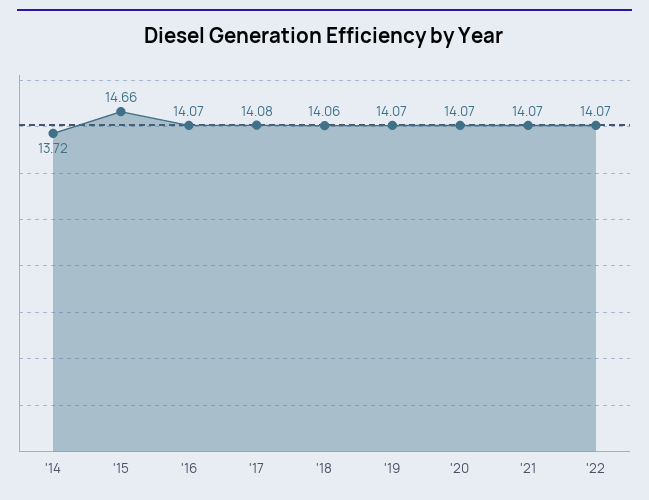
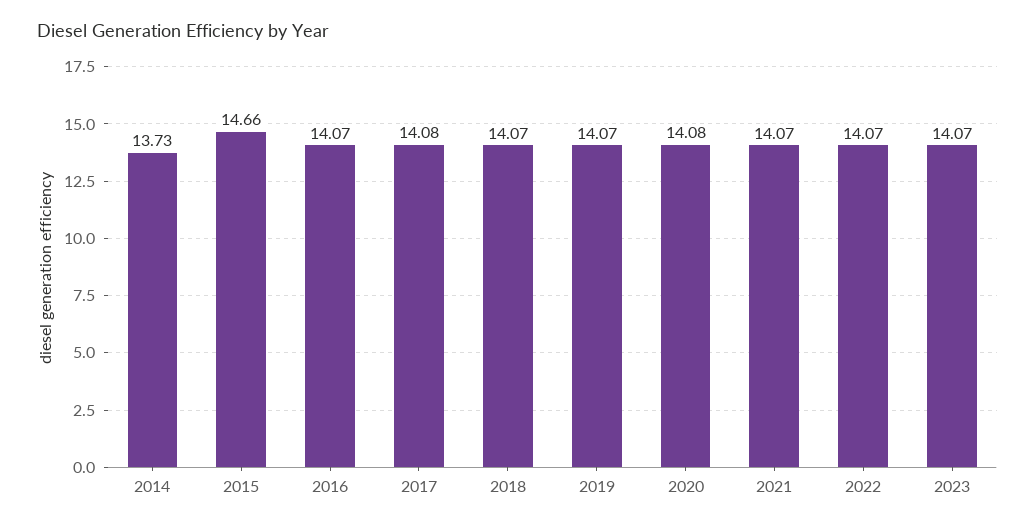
'14: 13.72 -> 13.73
'18: 14.06 -> 14.07
'20: 14.07 -> 14.08
2023: none -> 14.07

